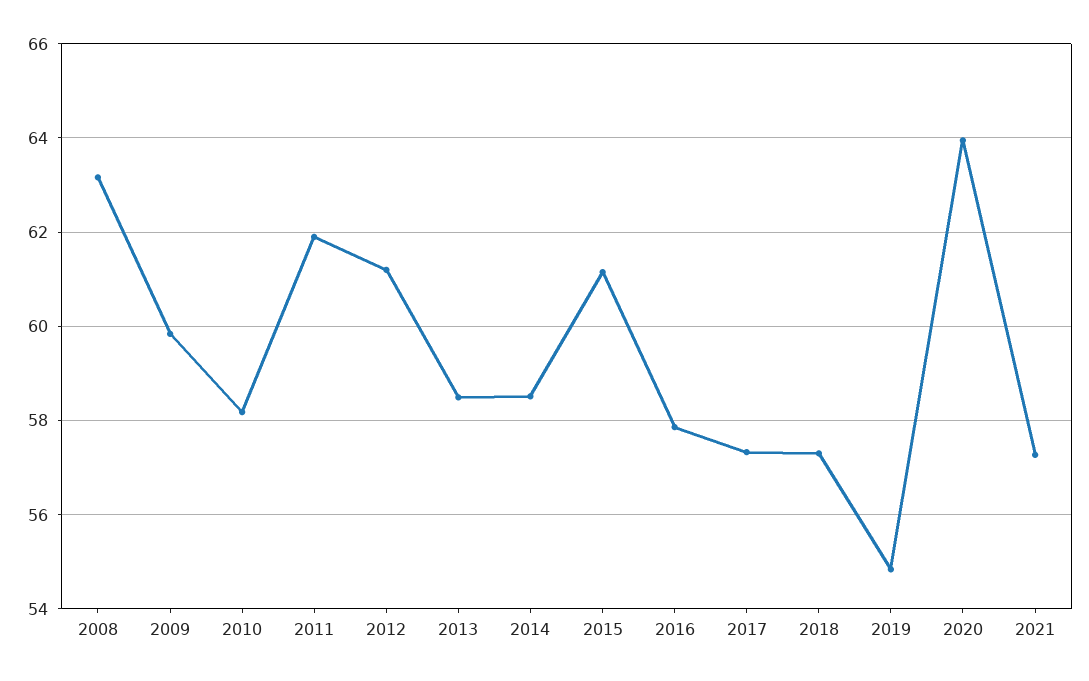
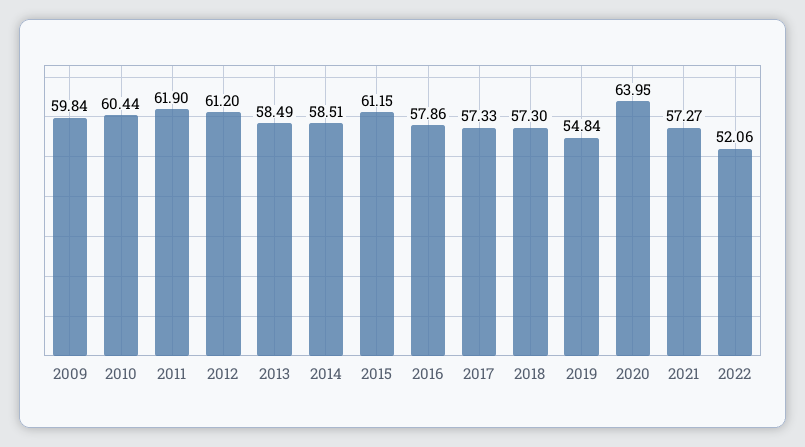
2008: 63.2 -> none
2010: 58.2 -> 60.44
2022: none -> 52.06

